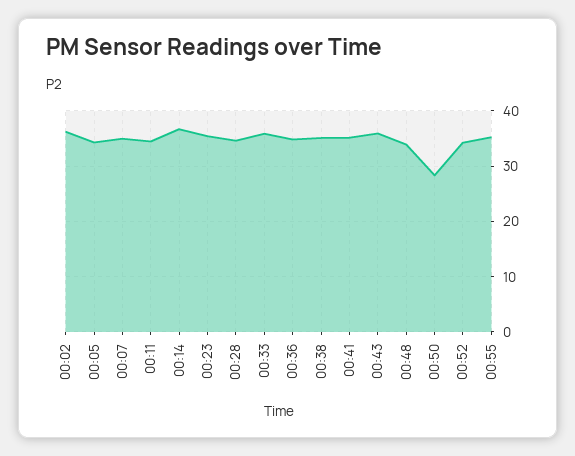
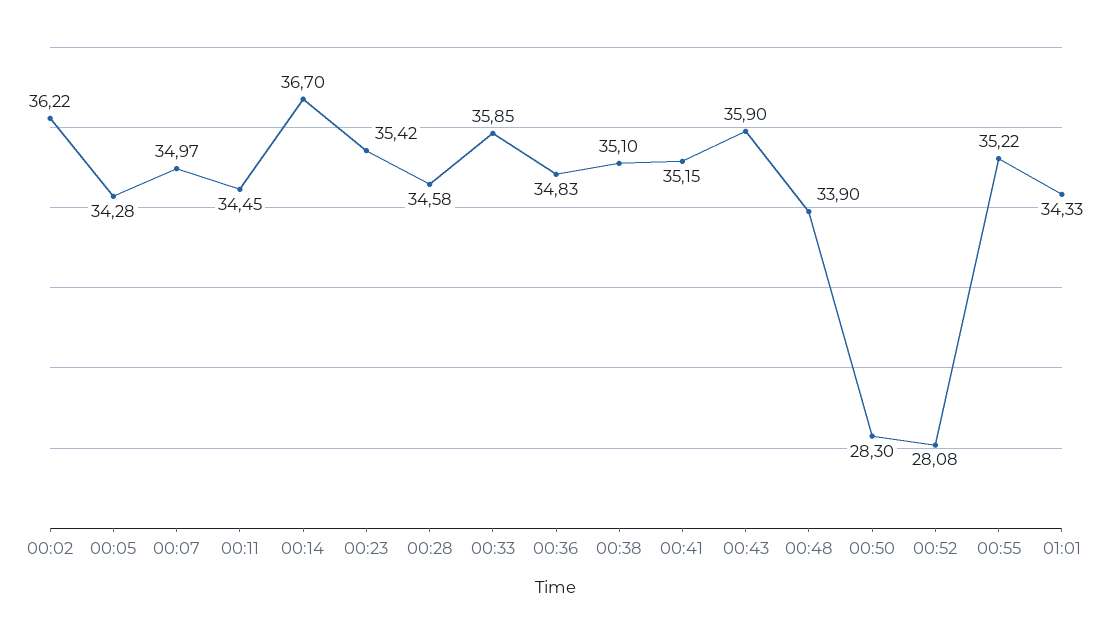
00:52: 34 -> 28.08
01:01: none -> 34.33

